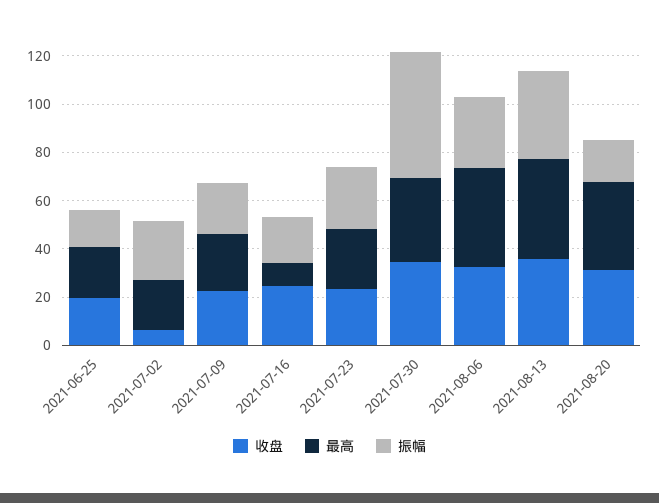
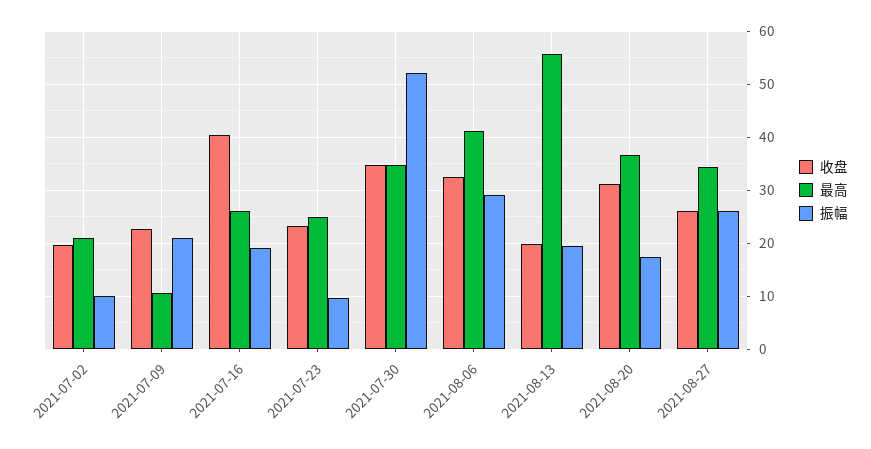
收盘, 2021-06-25: 20 -> none
最高, 2021-06-25: 20 -> none
振幅, 2021-06-25: 15 -> none
收盘, 2021-07-02: 5 -> 20
振幅, 2021-07-02: 25 -> 10
最高, 2021-07-09: 25 -> 10
收盘, 2021-07-16: 25 -> 40
最高, 2021-07-16: 10 -> 26
振幅, 2021-07-23: 25 -> 10
收盘, 2021-08-13: 35 -> 20
最高, 2021-08-13: 40 -> 56
振幅, 2021-08-13: 35 -> 20
收盘, 2021-08-27: none -> 26
最高, 2021-08-27: none -> 34
振幅, 2021-08-27: none -> 26

